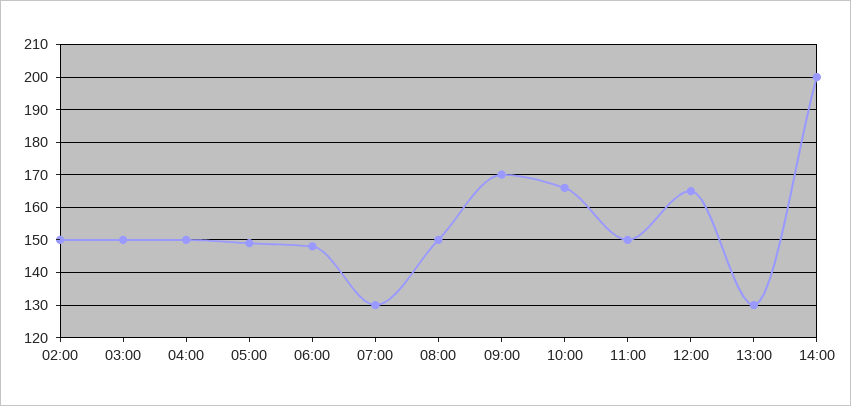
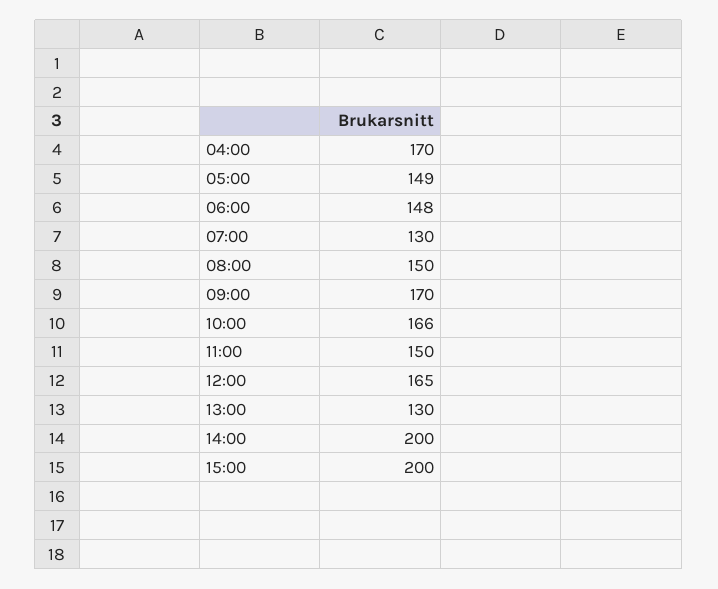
02:00: 150 -> none
03:00: 150 -> none
04:00: 150 -> 170
15:00: none -> 200

